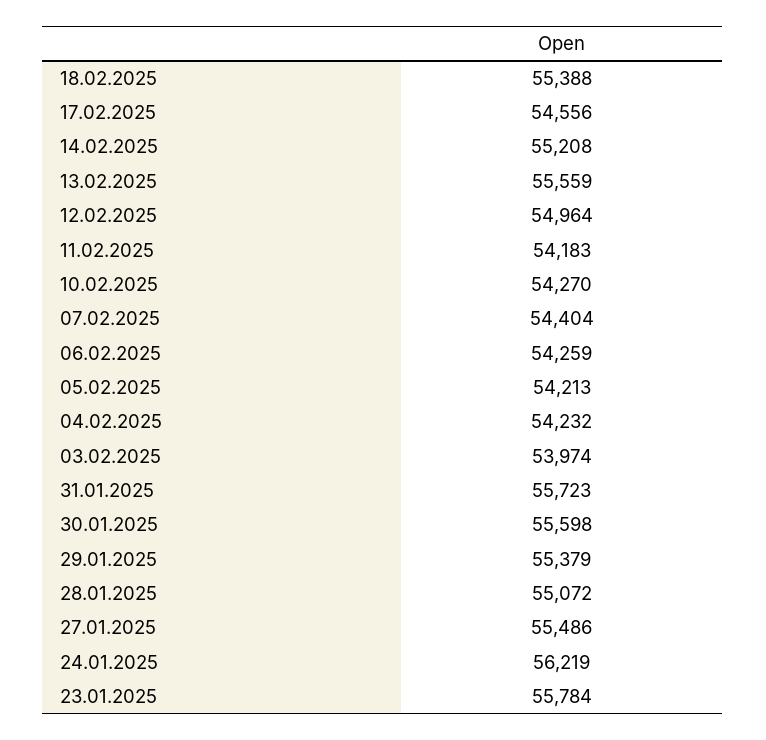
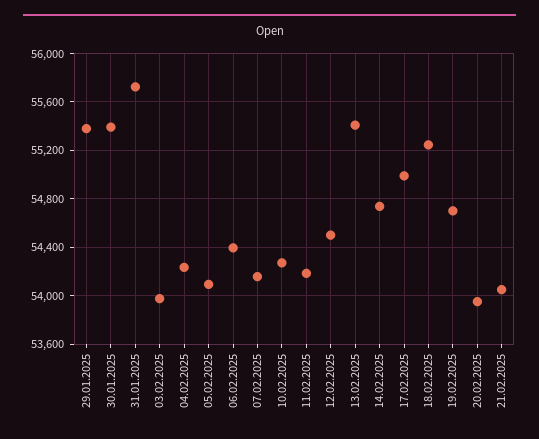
18.02.2025: 55388 -> 55250
17.02.2025: 54556 -> 55000
14.02.2025: 55208 -> 54750
13.02.2025: 55559 -> 55400
12.02.2025: 54964 -> 54500
07.02.2025: 54404 -> 54150
06.02.2025: 54259 -> 54400
05.02.2025: 54213 -> 54100
30.01.2025: 55598 -> 55400
28.01.2025: 55072 -> none
27.01.2025: 55486 -> none
24.01.2025: 56219 -> none
23.01.2025: 55784 -> none
19.02.2025: none -> 54700
20.02.2025: none -> 53950
21.02.2025: none -> 54050

